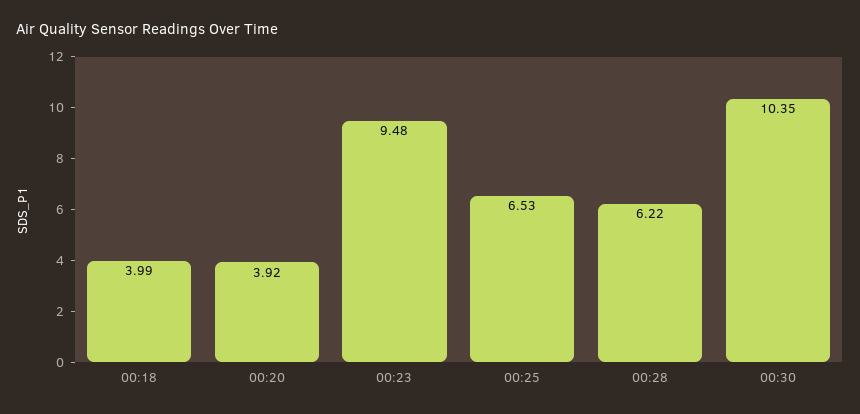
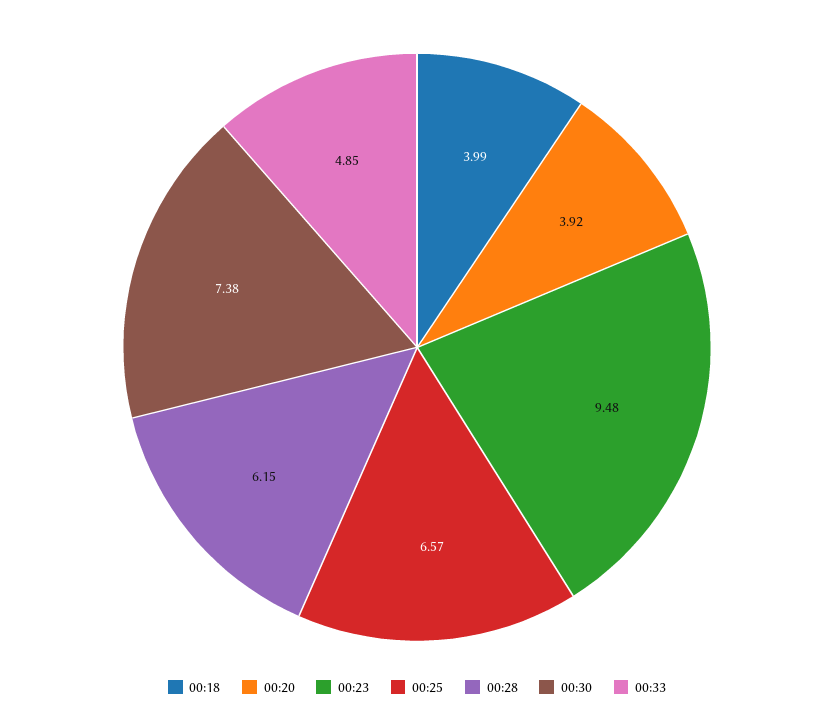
00:25: 6.53 -> 6.57
00:28: 6.22 -> 6.15
00:30: 10.35 -> 7.38
00:33: none -> 4.85

